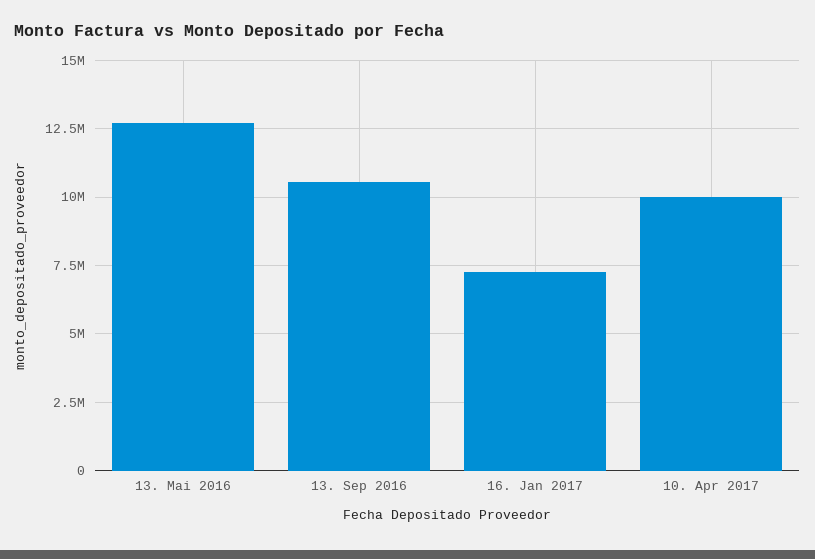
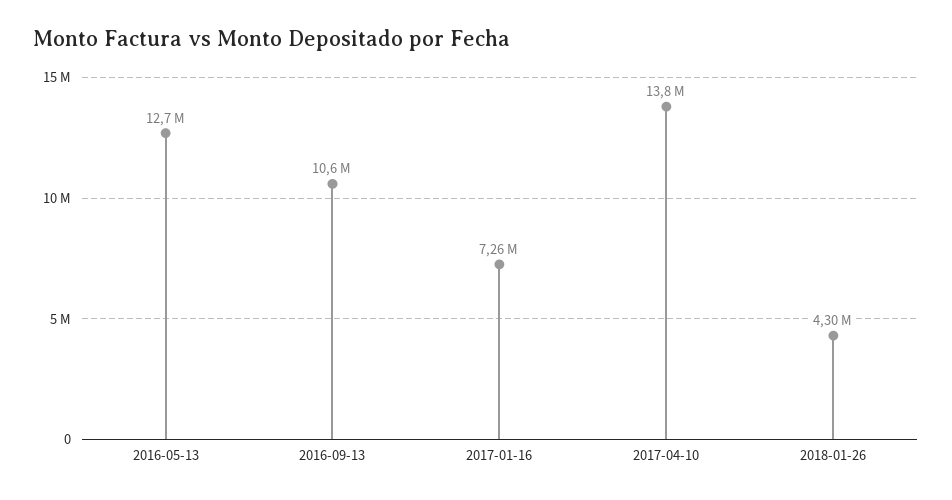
10. Apr 2017: 10000000 -> 13800000
2018-01-26: none -> 4300000

